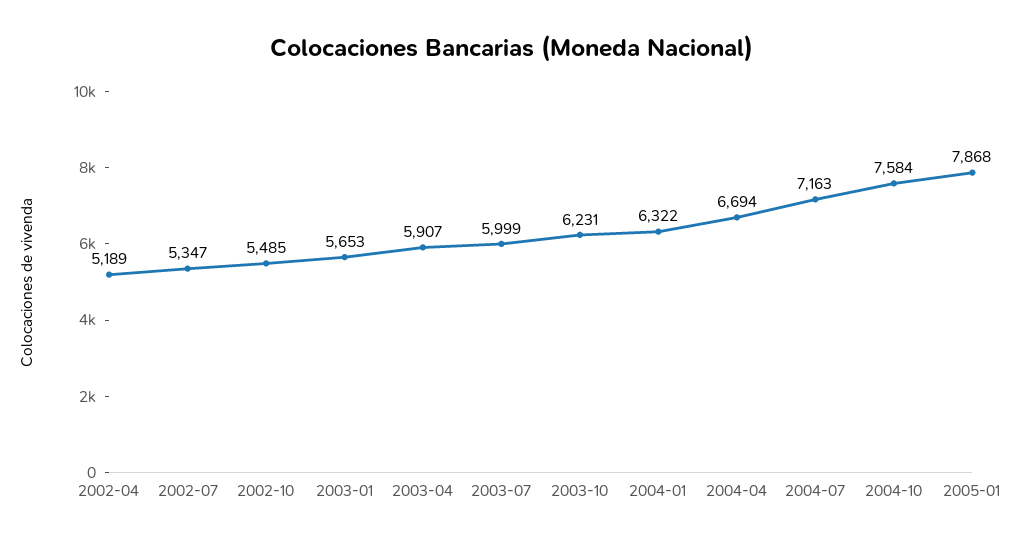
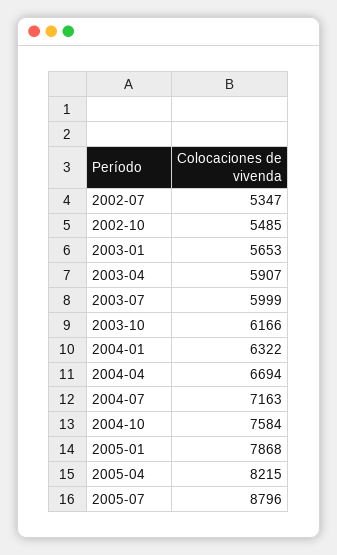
2002-04: 5189 -> none
2003-10: 6231 -> 6166
2005-04: none -> 8215
2005-07: none -> 8796

